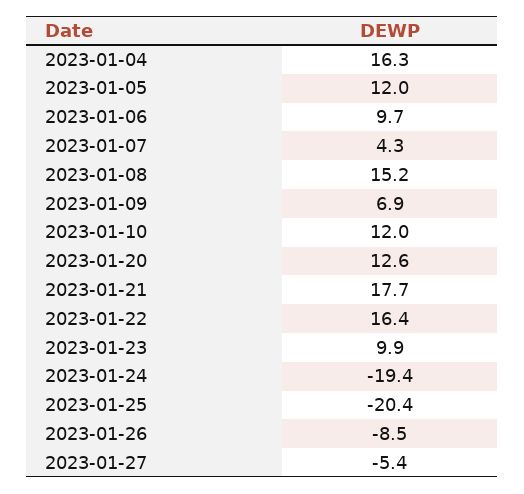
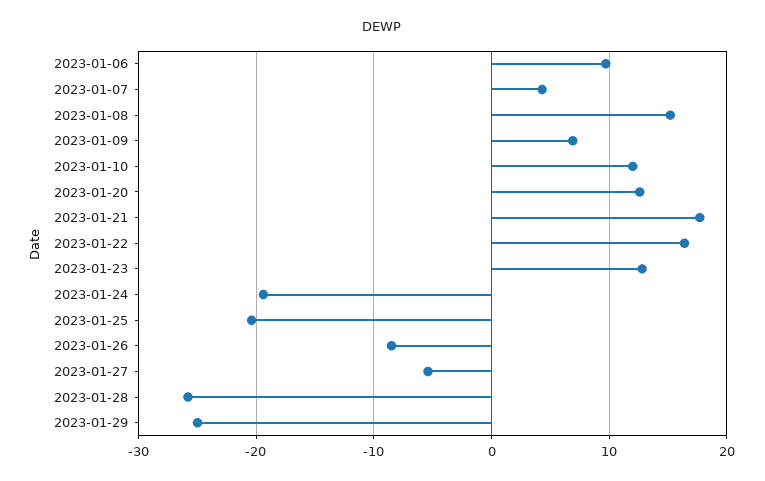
2023-01-04: 16.3 -> none
2023-01-05: 12 -> none
2023-01-23: 9.9 -> 13
2023-01-28: none -> -26
2023-01-29: none -> -25

